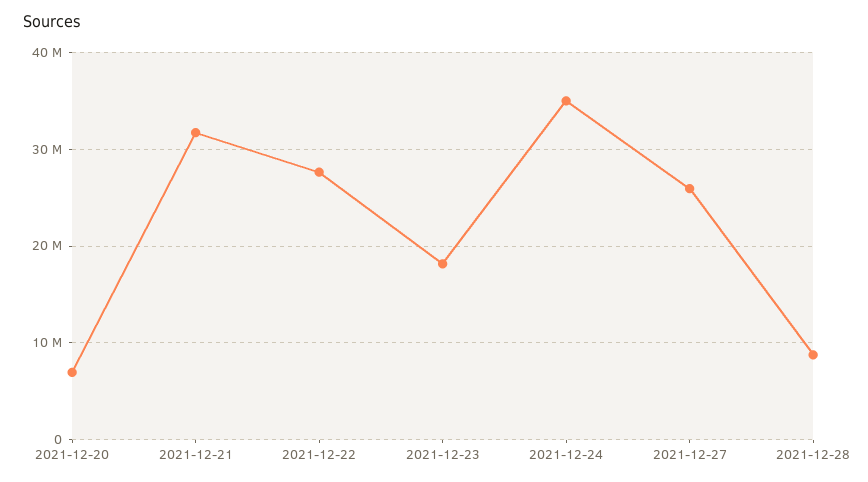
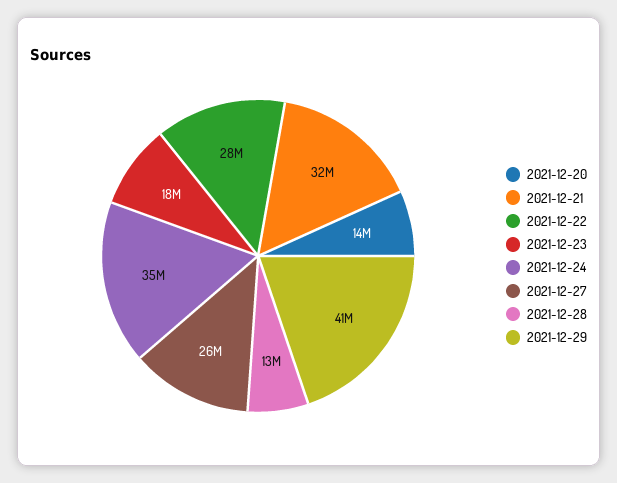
2021-12-20: 7000000 -> 14000000
2021-12-28: 9000000 -> 13000000
2021-12-29: none -> 41000000

